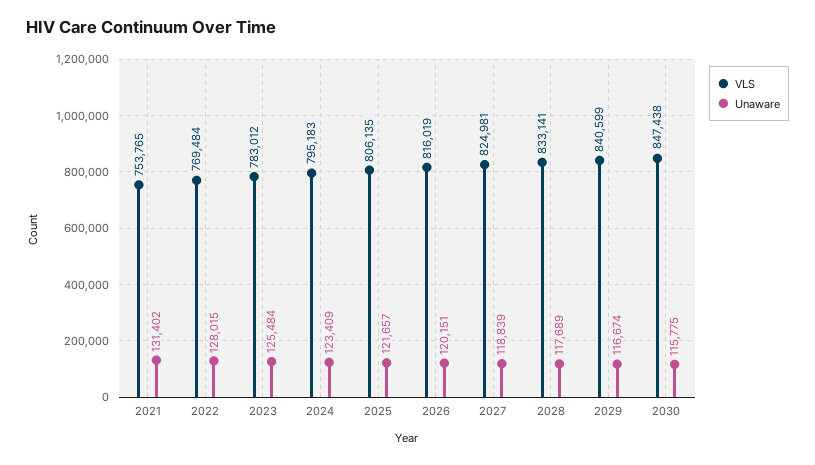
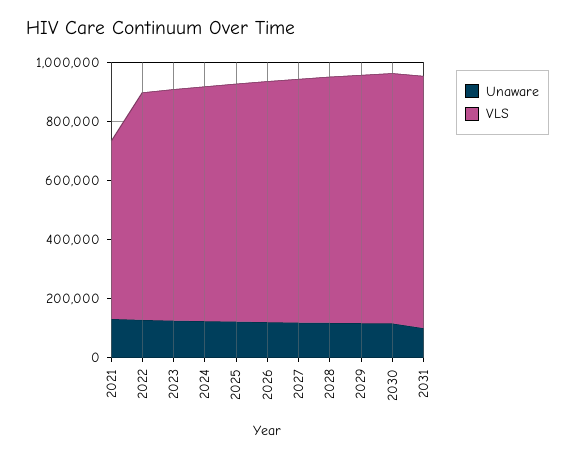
VLS, 2021: 753765 -> 600000
Unaware, 2031: none -> 100000
VLS, 2031: none -> 850000

